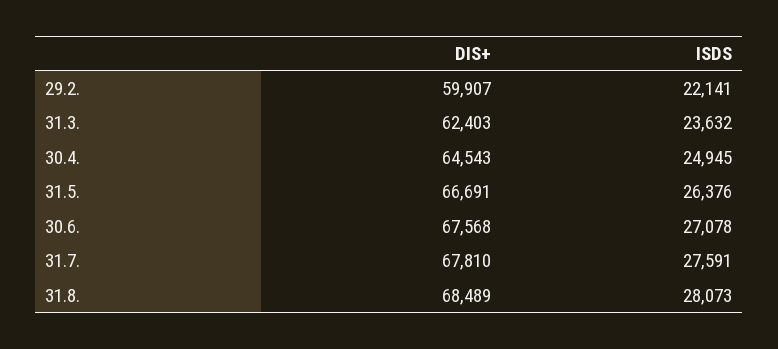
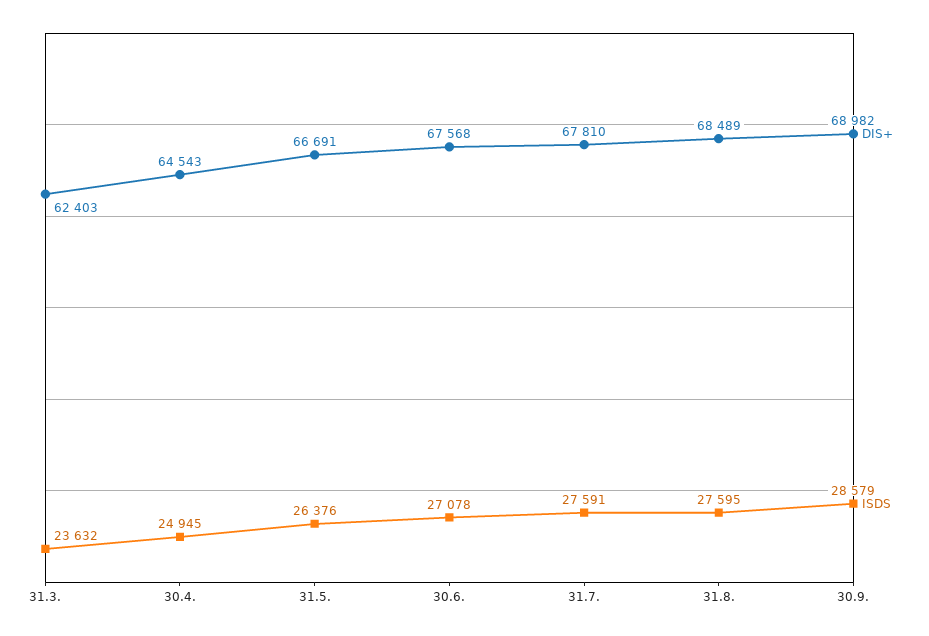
DIS+, 29.2.: 59907 -> none
ISDS, 29.2.: 22141 -> none
ISDS, 31.8.: 28073 -> 27595
DIS+, 30.9.: none -> 68982
ISDS, 30.9.: none -> 28579

